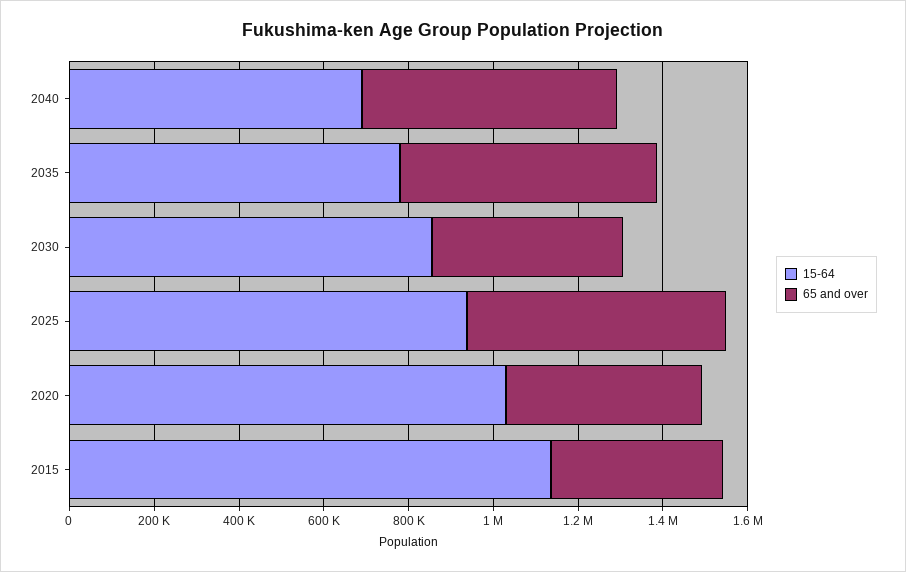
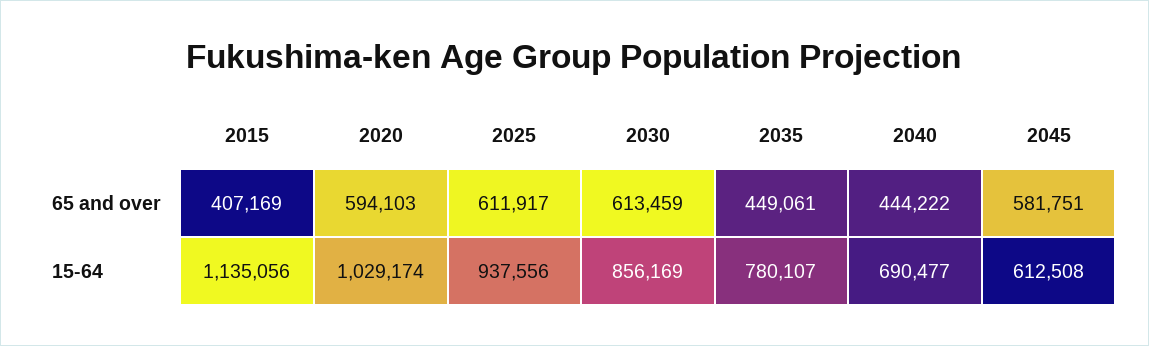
65 and over, 2040: 600000 -> 444222
65 and over, 2035: 600000 -> 449061
65 and over, 2030: 450000 -> 613459
65 and over, 2020: 450000 -> 594103
65 and over, 2045: none -> 581751
15-64, 2045: none -> 612508

